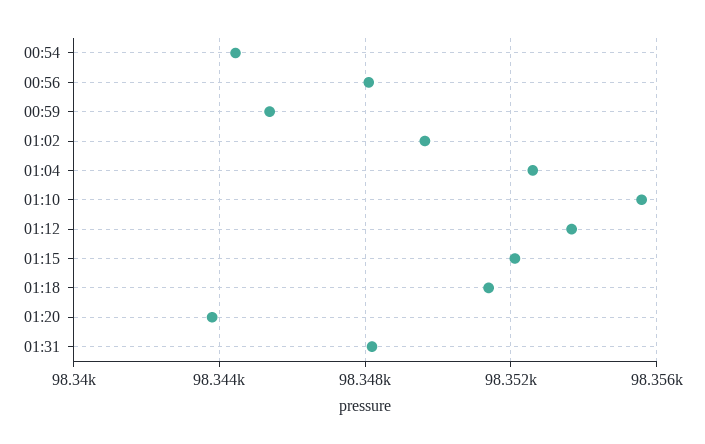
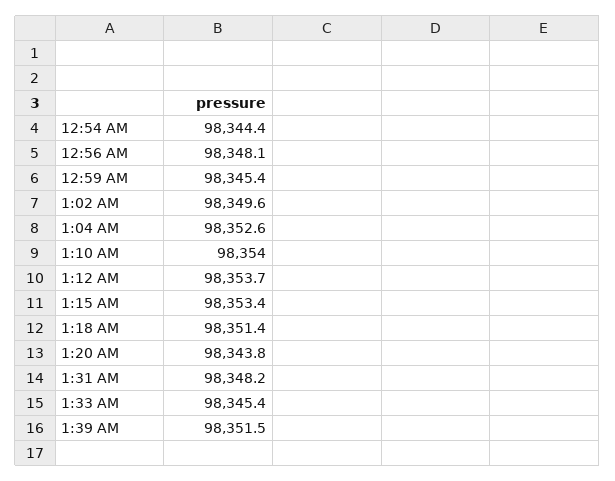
01:10: 98355.5 -> 98354
01:15: 98352 -> 98353.4
1:33 AM: none -> 98345.4
1:39 AM: none -> 98351.5

